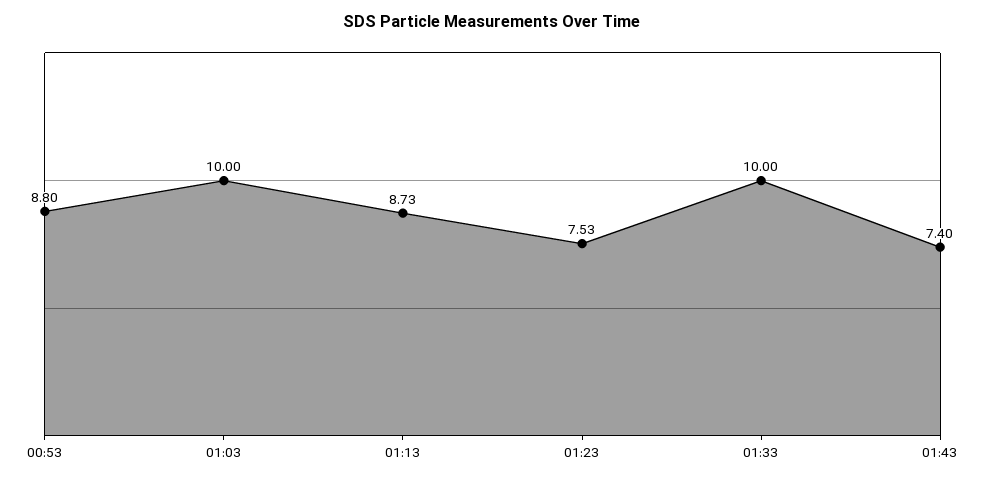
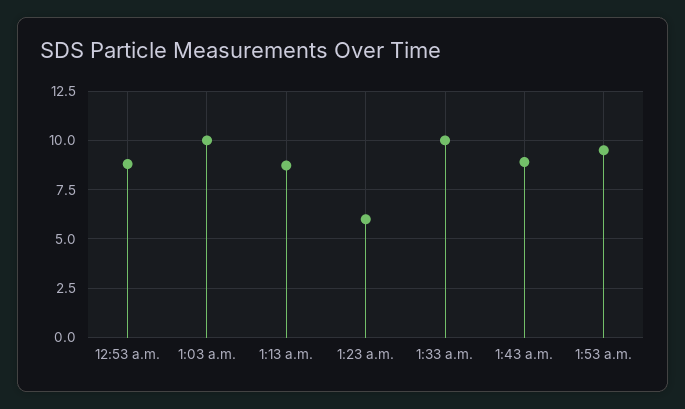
01:23: 7.53 -> 6
01:43: 7.4 -> 9
1:53 a.m.: none -> 9.5

